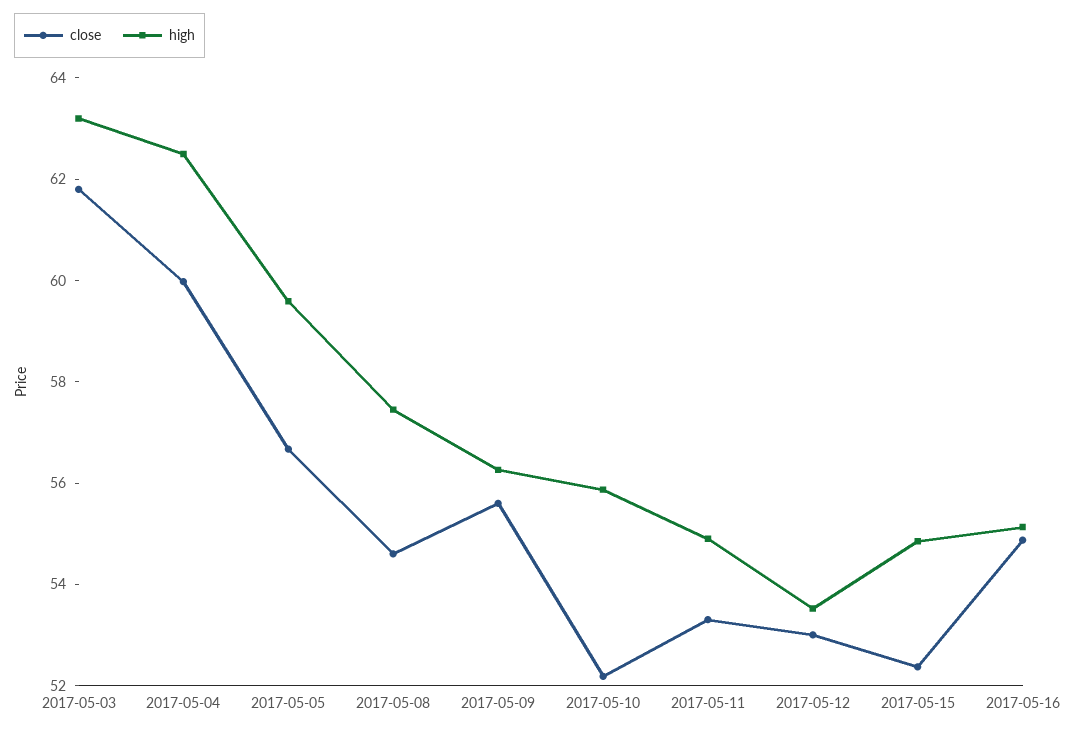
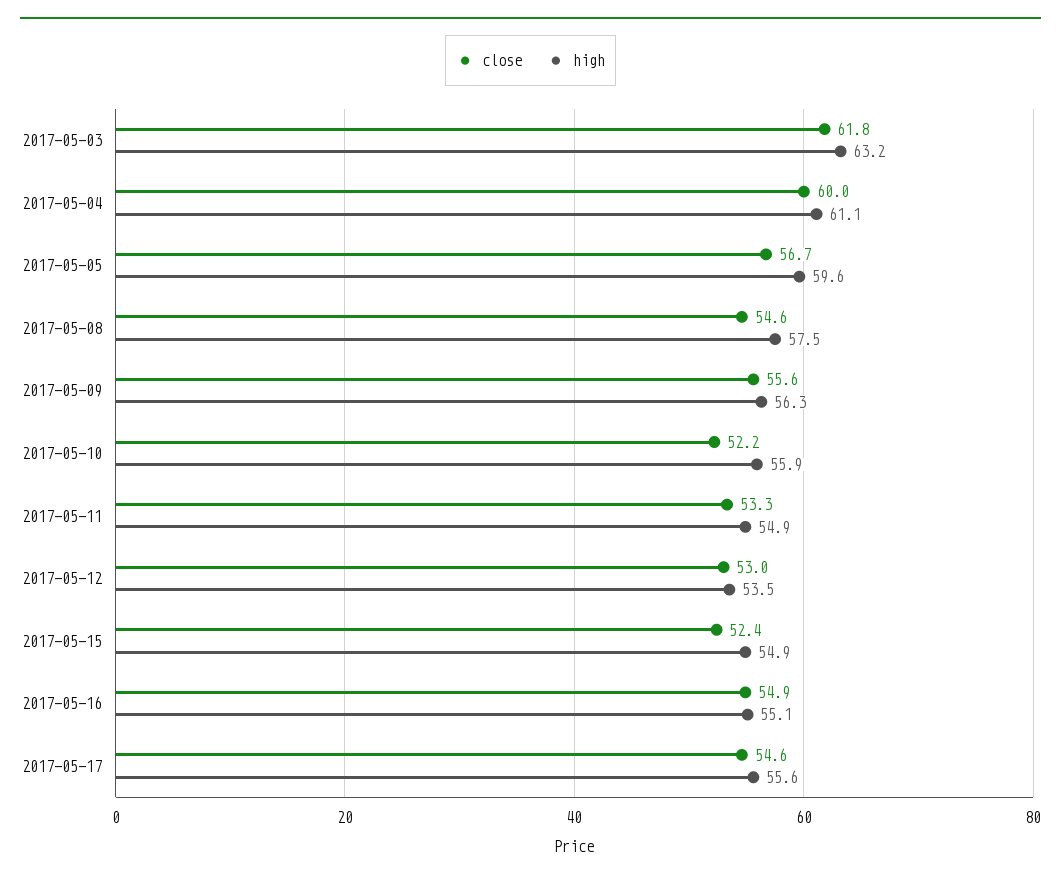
high, 2017-05-04: 62.5 -> 61.1
close, 2017-05-17: none -> 54.6
high, 2017-05-17: none -> 55.6

